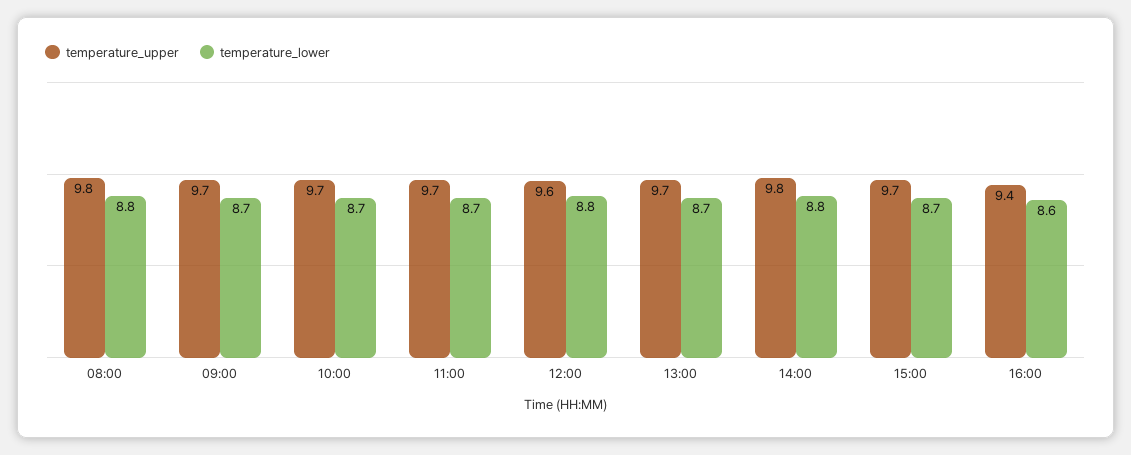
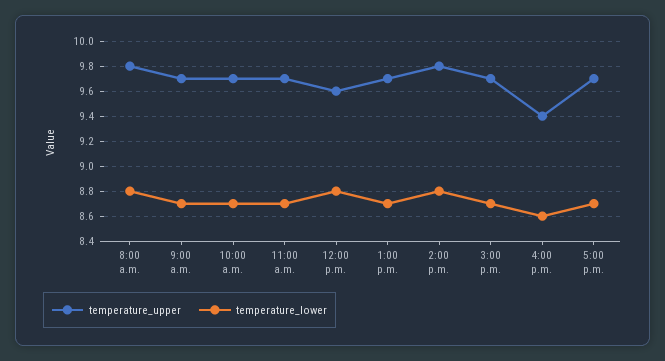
temperature_upper, 5:00 p.m.: none -> 9.7
temperature_lower, 5:00 p.m.: none -> 8.7

